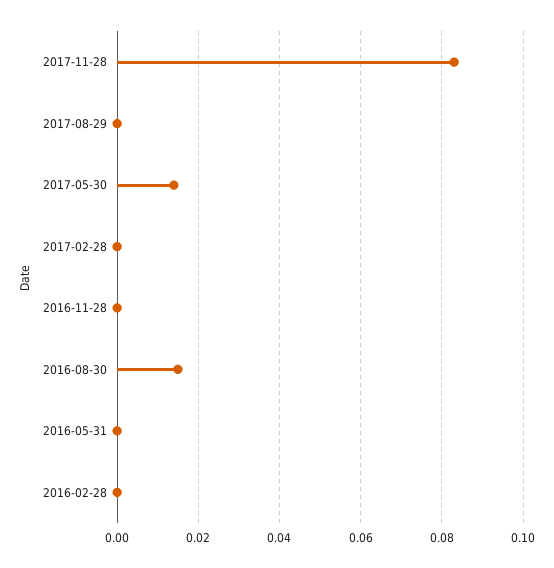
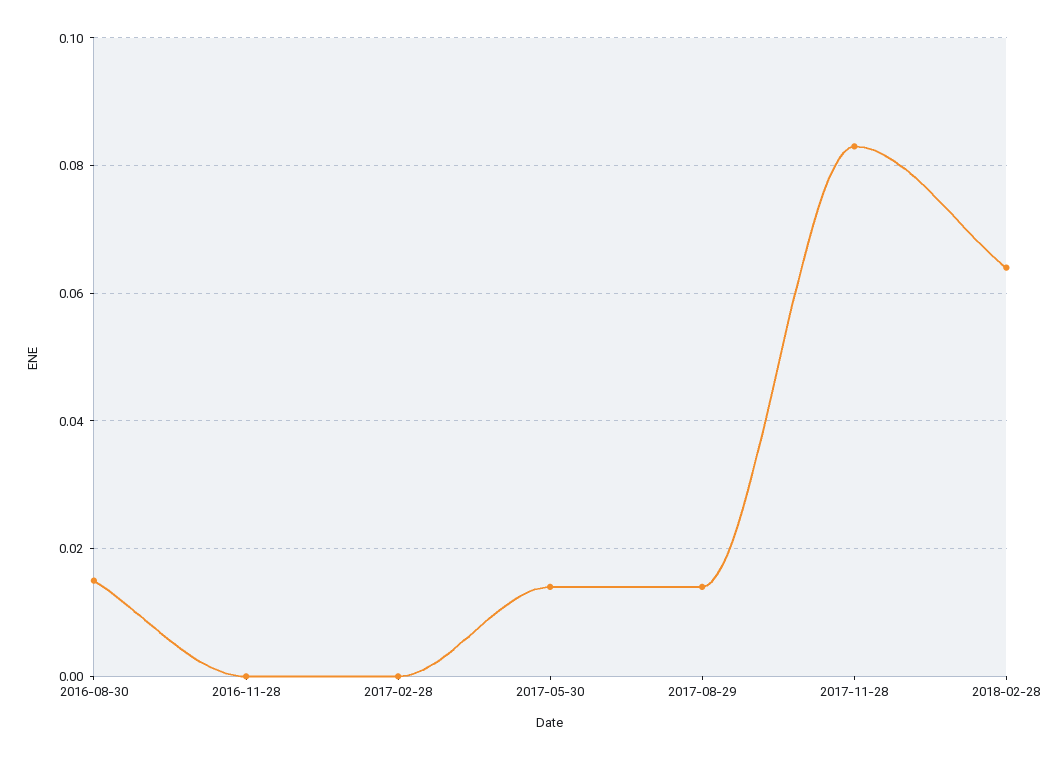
2017-08-29: 0 -> 0.015
2016-05-31: 0 -> none
2016-02-28: 0 -> none
2018-02-28: none -> 0.065

